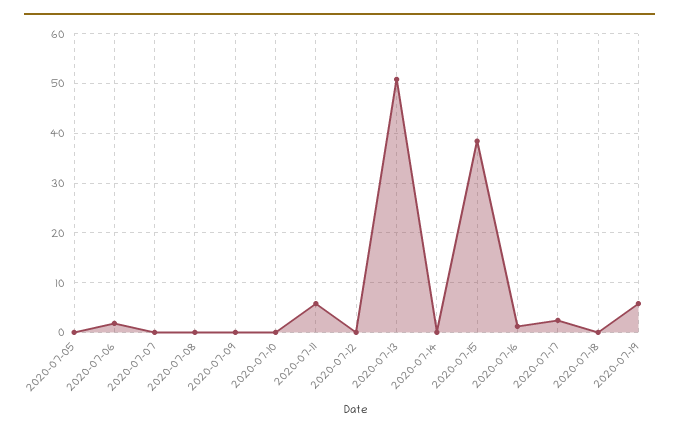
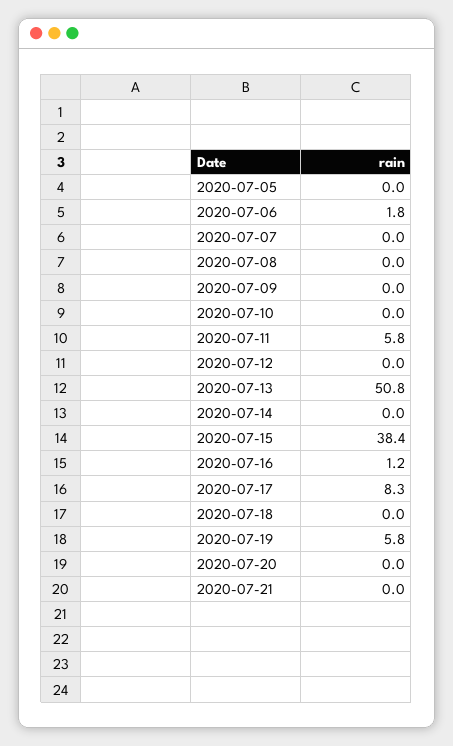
2020-07-17: 2 -> 8.3
2020-07-20: none -> 0
2020-07-21: none -> 0

